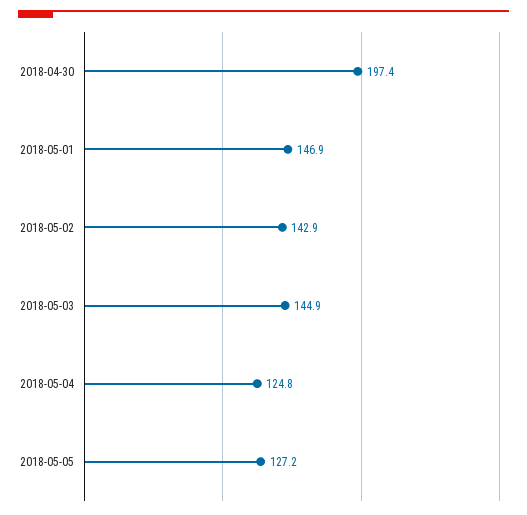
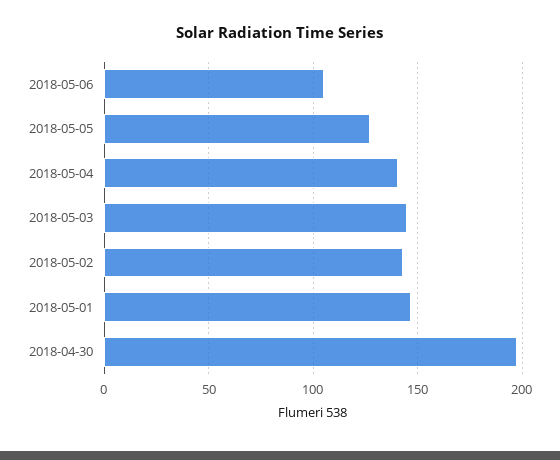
2018-05-04: 124.8 -> 140
2018-05-06: none -> 105

